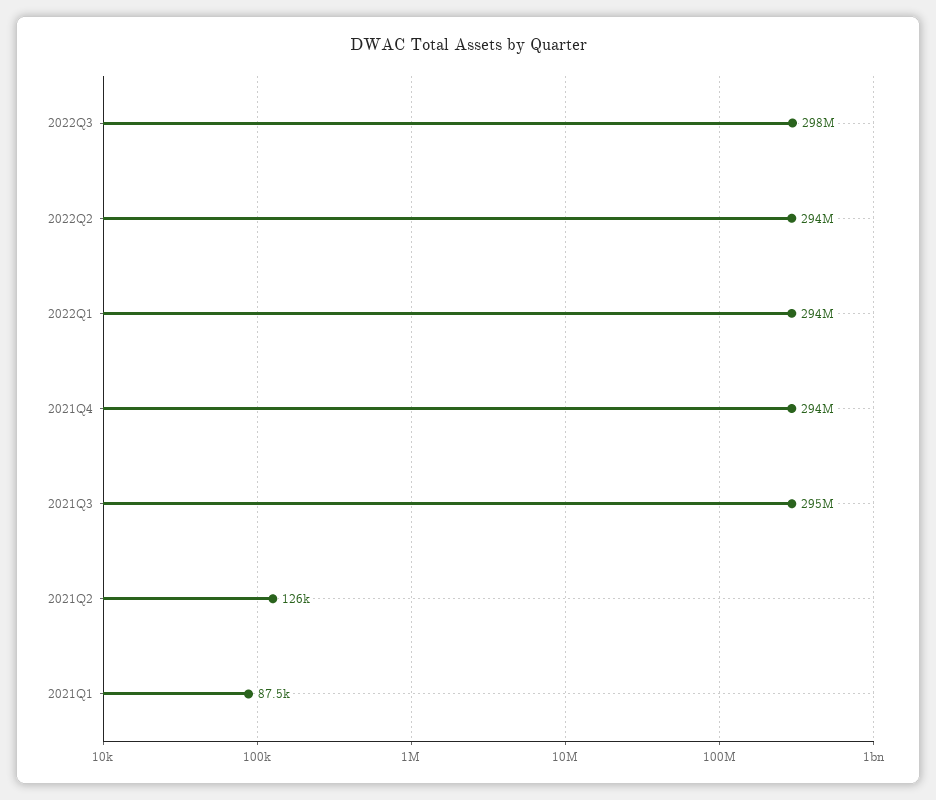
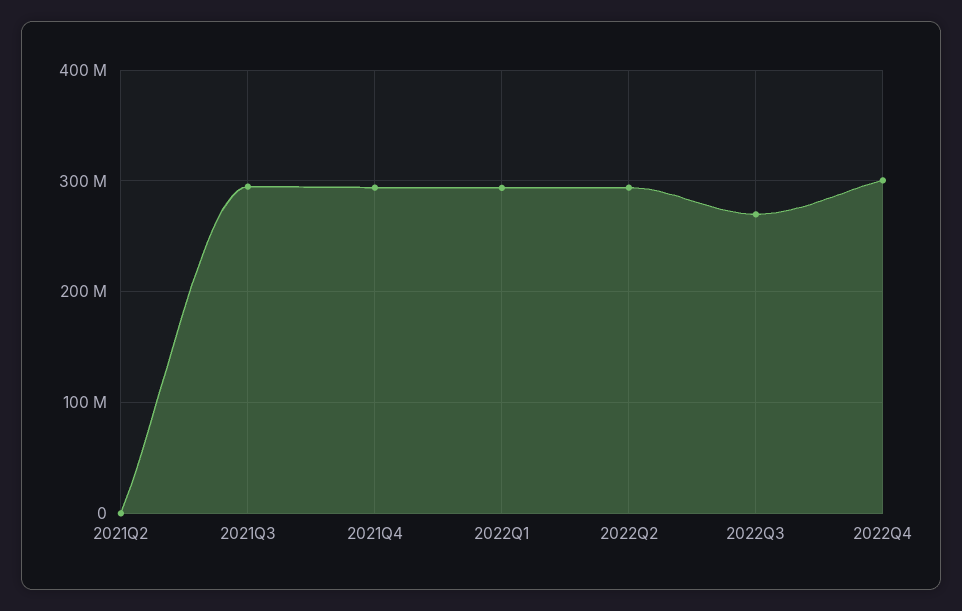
2022Q3: 298000000 -> 270000000
2021Q1: 87500 -> none
2022Q4: none -> 300000000

